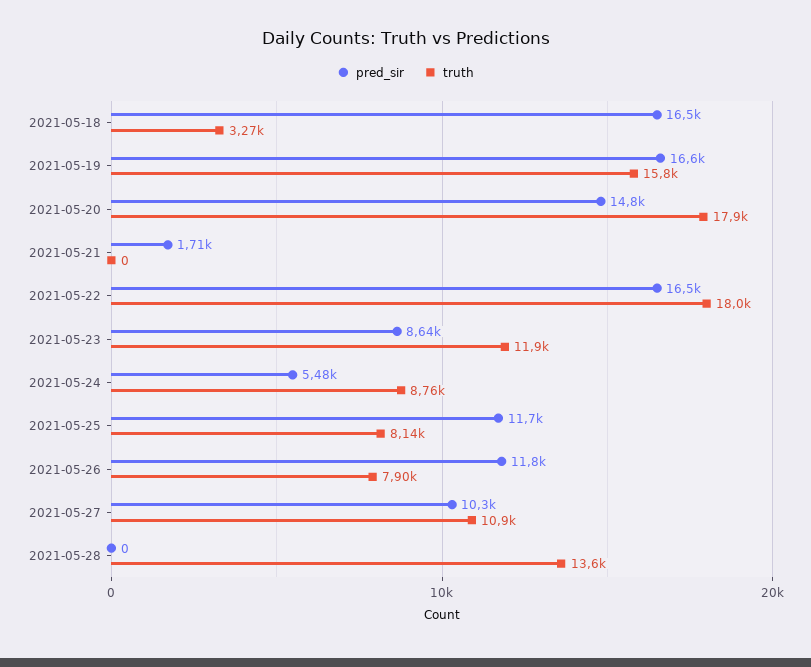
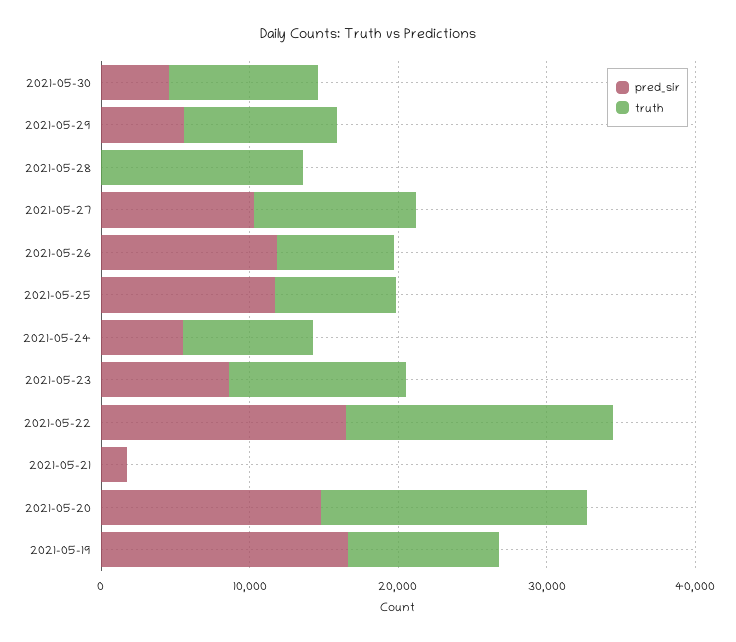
pred_sir, 2021-05-18: 16500 -> none
truth, 2021-05-18: 3270 -> none
truth, 2021-05-19: 15800 -> 10000
pred_sir, 2021-05-30: none -> 4000
truth, 2021-05-30: none -> 10000
pred_sir, 2021-05-29: none -> 6000
truth, 2021-05-29: none -> 10000

